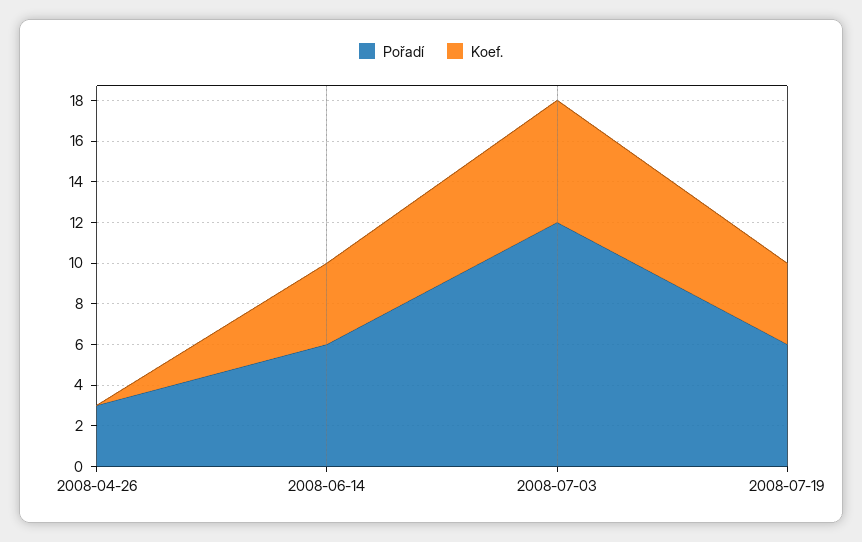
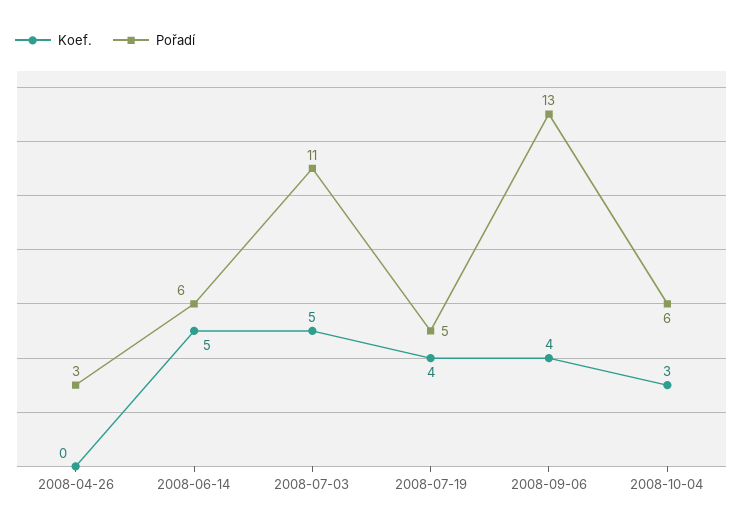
Koef., 2008-06-14: 4 -> 5
Pořadí, 2008-07-03: 12 -> 11
Koef., 2008-07-03: 6 -> 5
Pořadí, 2008-07-19: 6 -> 5
Koef., 2008-09-06: none -> 4
Pořadí, 2008-09-06: none -> 13
Koef., 2008-10-04: none -> 3
Pořadí, 2008-10-04: none -> 6

